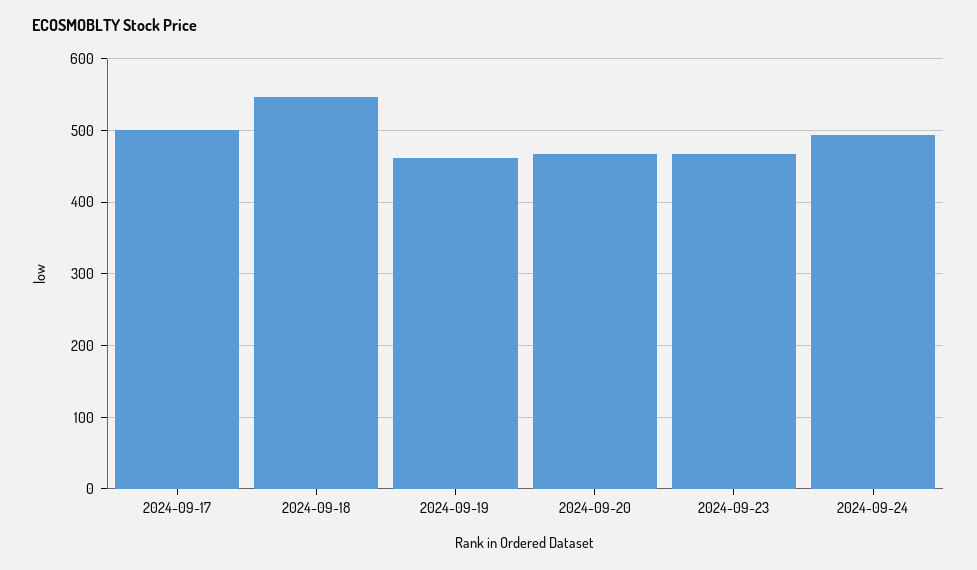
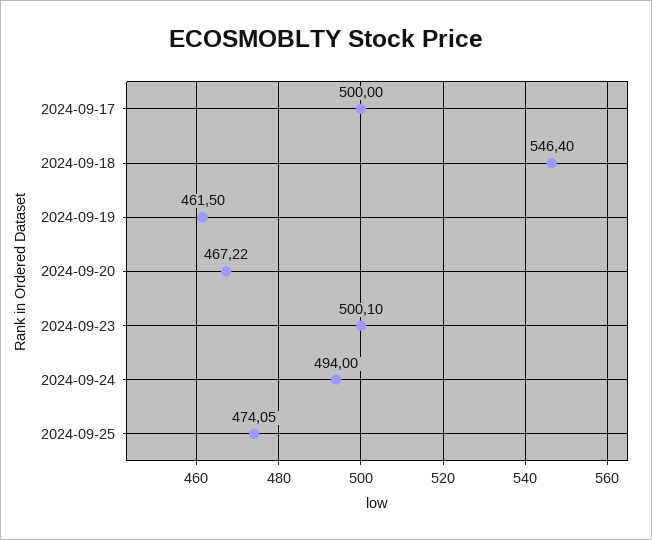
2024-09-23: 470 -> 500.1
2024-09-25: none -> 474.05

